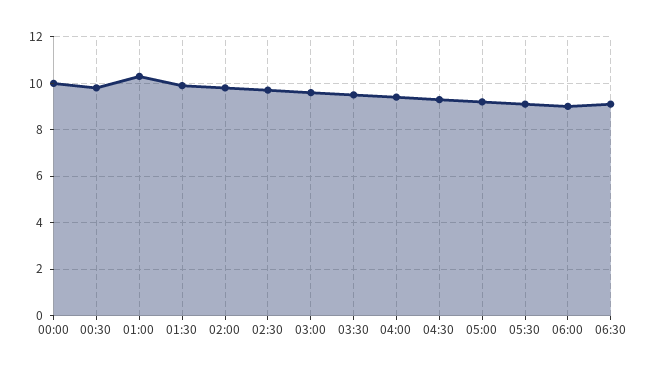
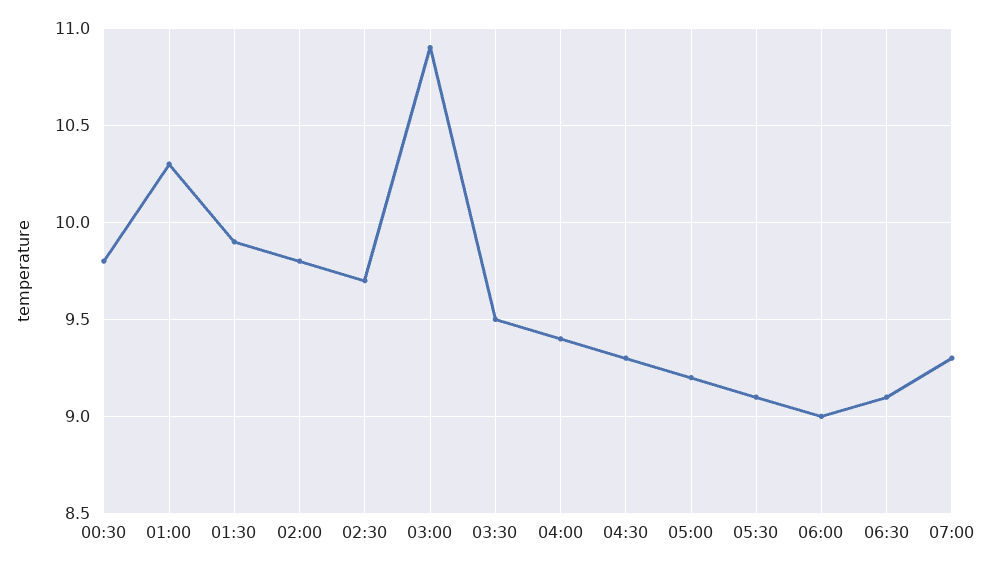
00:00: 10 -> none
03:00: 9.5 -> 10.9
07:00: none -> 9.3

